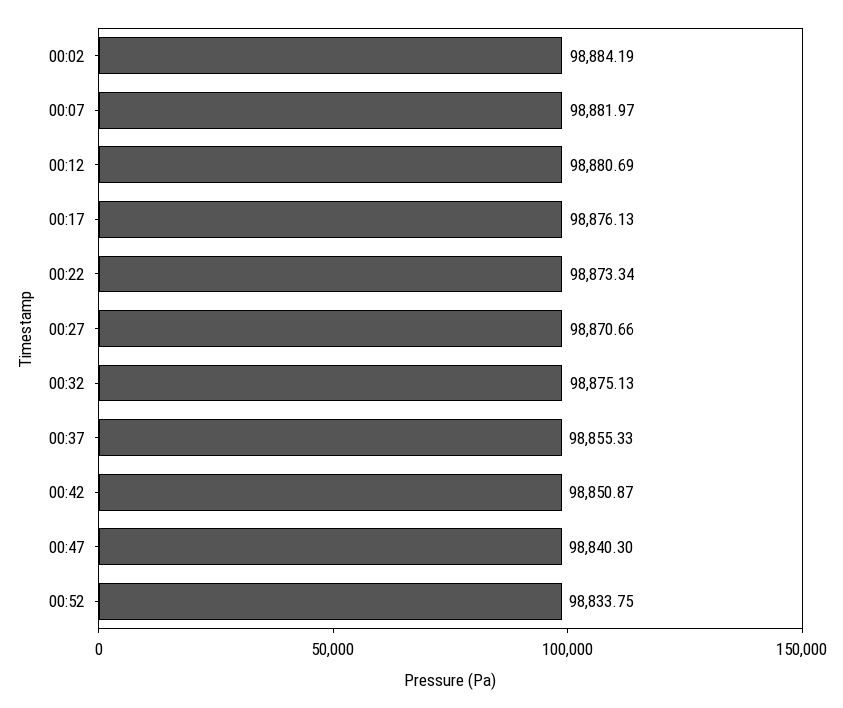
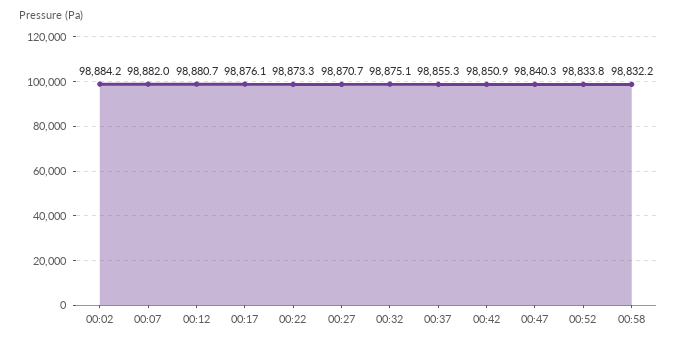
00:58: none -> 98832.2

